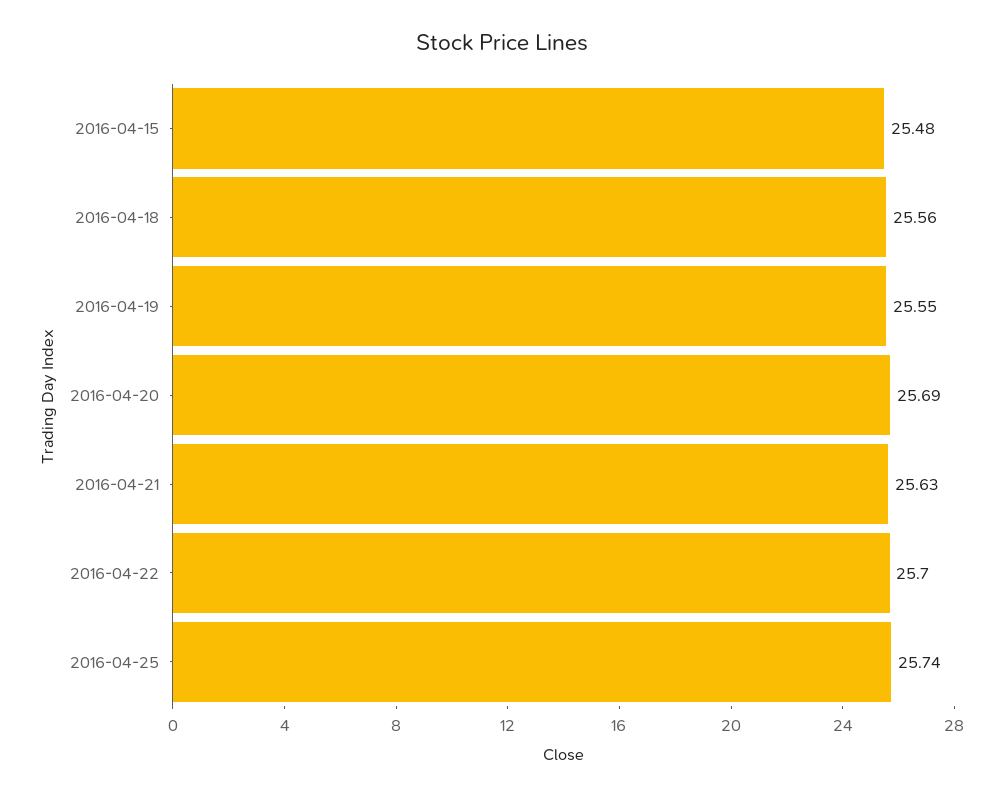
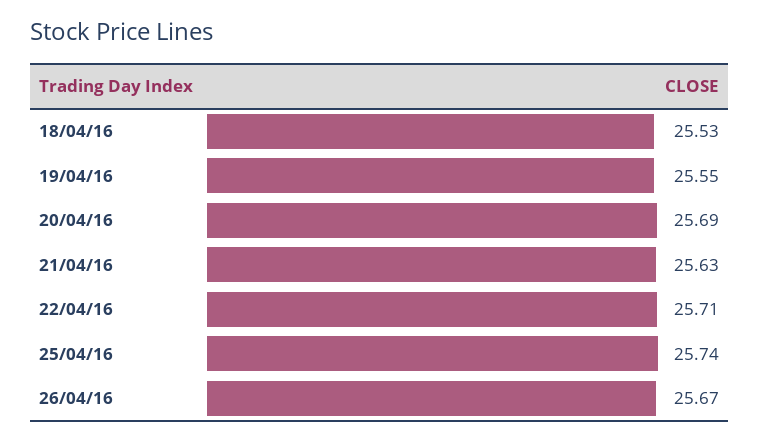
2016-04-15: 25.48 -> none
2016-04-18: 25.56 -> 25.53
2016-04-22: 25.7 -> 25.71
26/04/16: none -> 25.67

